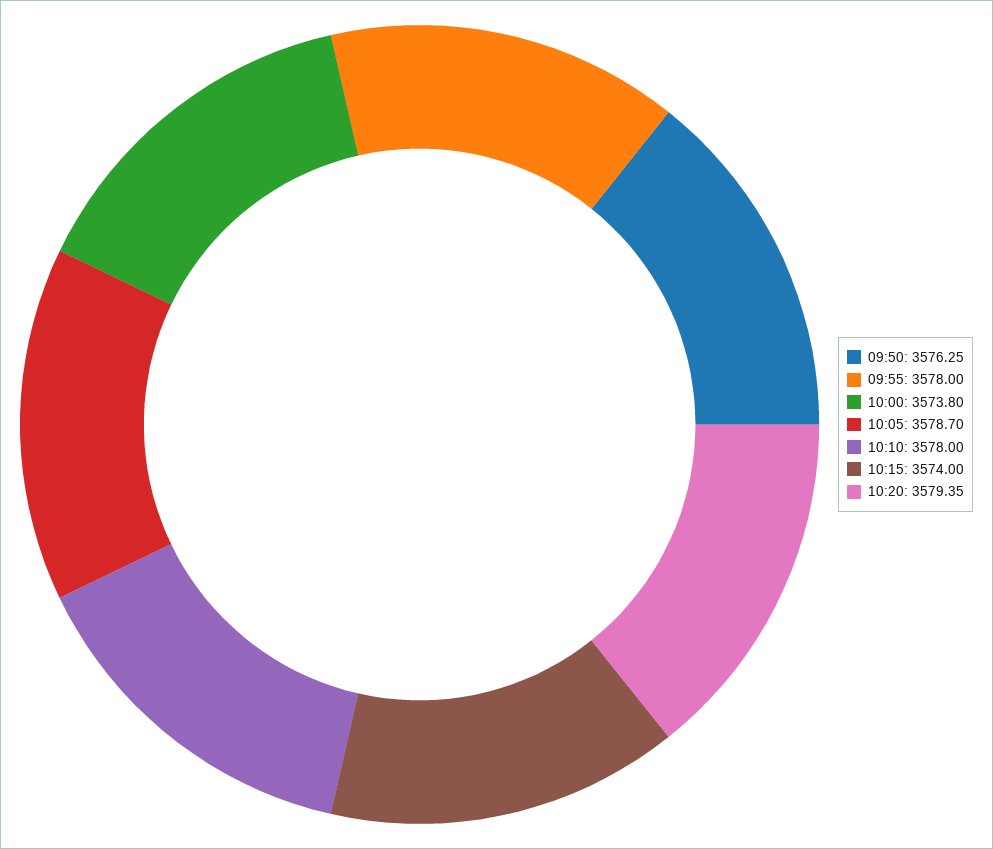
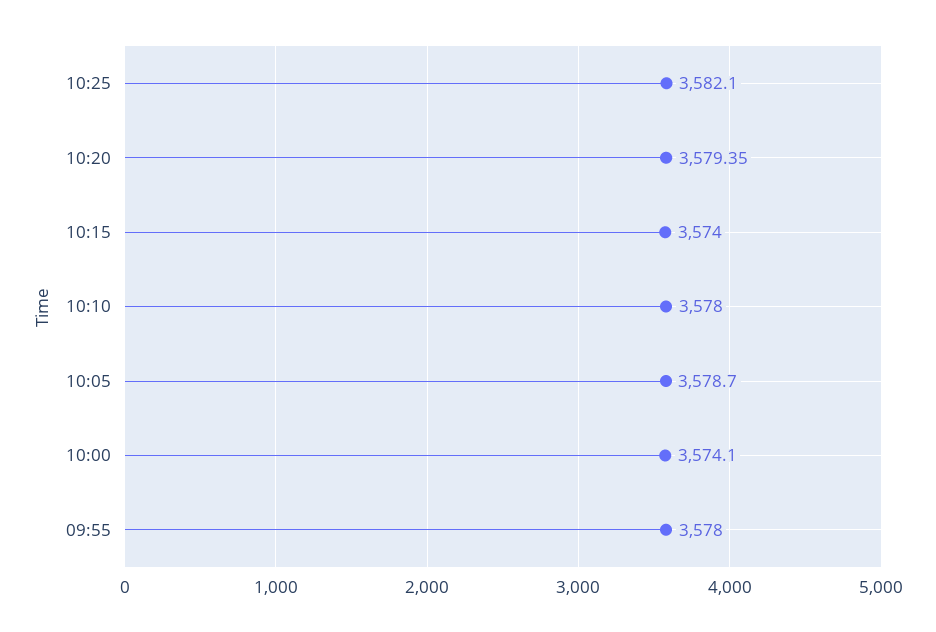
09:50: 3576.25 -> none
10:00: 3573.8 -> 3574.1
10:25: none -> 3582.1

